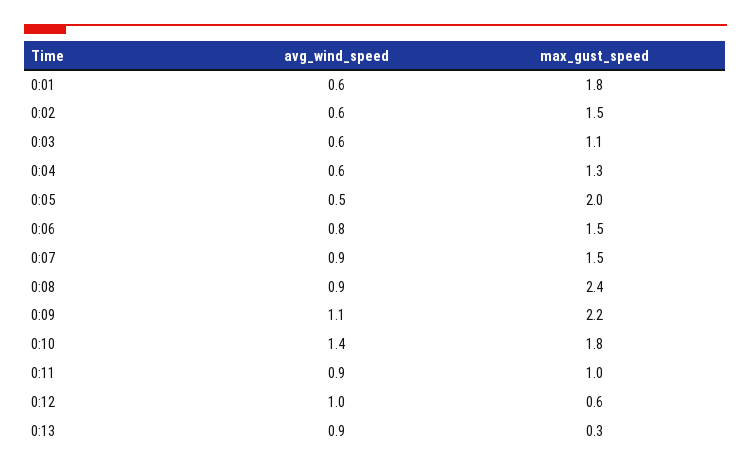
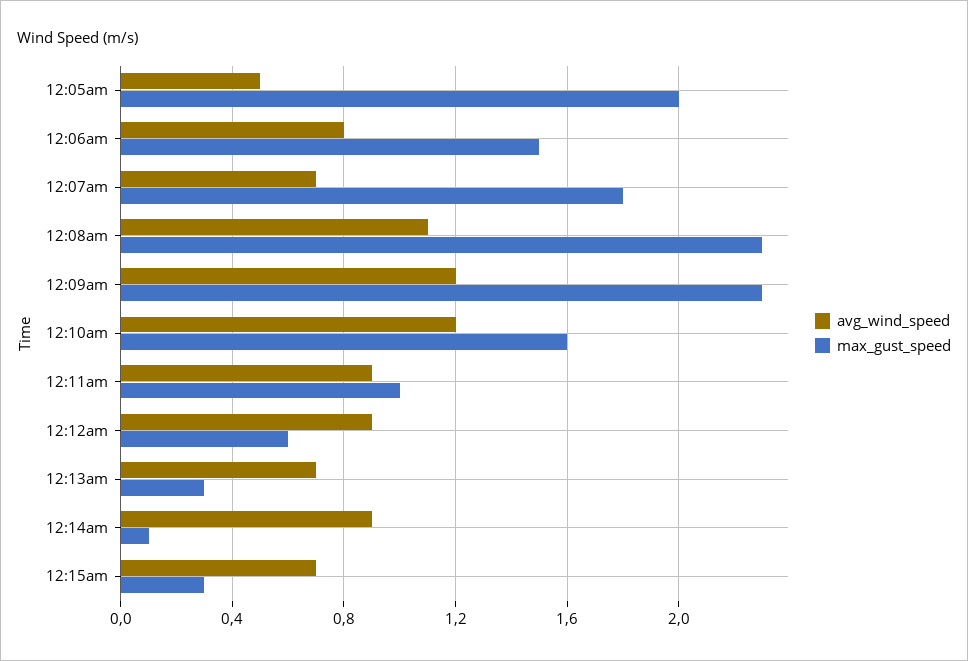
avg_wind_speed, 0:01: 0.6 -> none
max_gust_speed, 0:01: 1.8 -> none
avg_wind_speed, 0:02: 0.6 -> none
max_gust_speed, 0:02: 1.5 -> none
avg_wind_speed, 0:03: 0.6 -> none
max_gust_speed, 0:03: 1.1 -> none
avg_wind_speed, 0:04: 0.6 -> none
max_gust_speed, 0:04: 1.3 -> none
avg_wind_speed, 0:07: 0.9 -> 0.7
max_gust_speed, 0:07: 1.5 -> 1.8
avg_wind_speed, 0:08: 0.9 -> 1.1
max_gust_speed, 0:08: 2.4 -> 2.3
avg_wind_speed, 0:09: 1.1 -> 1.2
max_gust_speed, 0:09: 2.2 -> 2.3
avg_wind_speed, 0:10: 1.4 -> 1.2
max_gust_speed, 0:10: 1.8 -> 1.6
avg_wind_speed, 0:12: 1 -> 0.9
avg_wind_speed, 0:13: 0.9 -> 0.7
avg_wind_speed, 12:14am: none -> 0.9
max_gust_speed, 12:14am: none -> 0.1
avg_wind_speed, 12:15am: none -> 0.7
max_gust_speed, 12:15am: none -> 0.3

